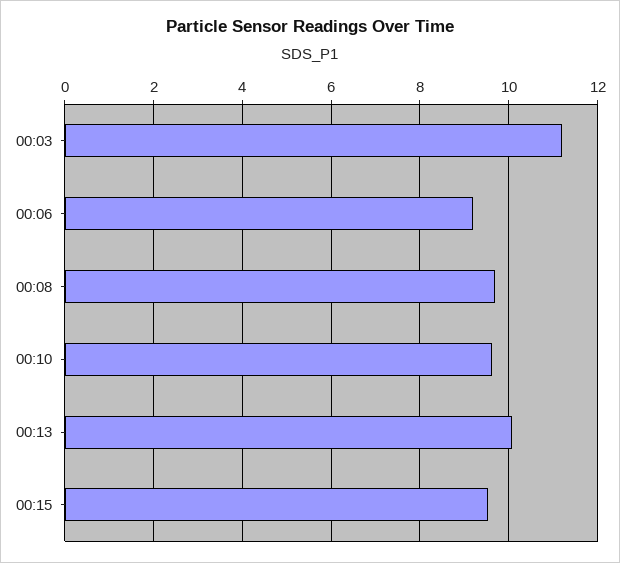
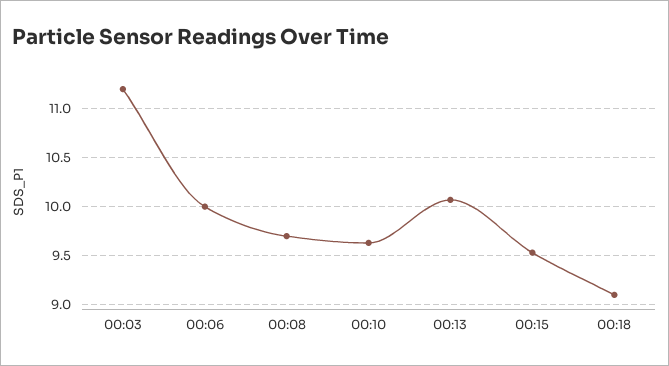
00:06: 9.2 -> 10
00:18: none -> 9.1

